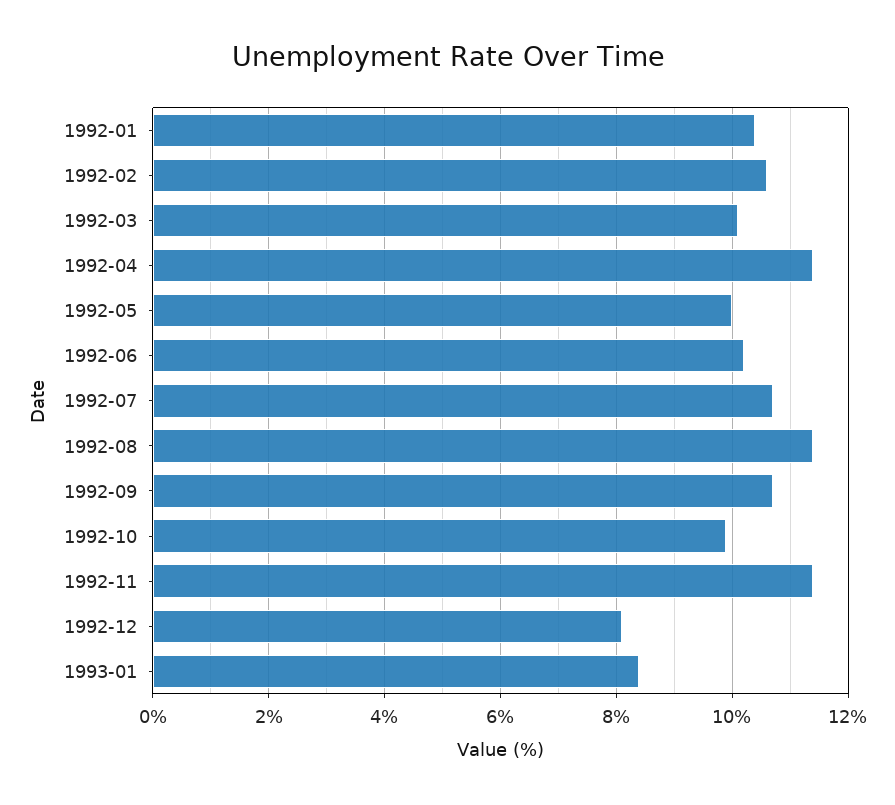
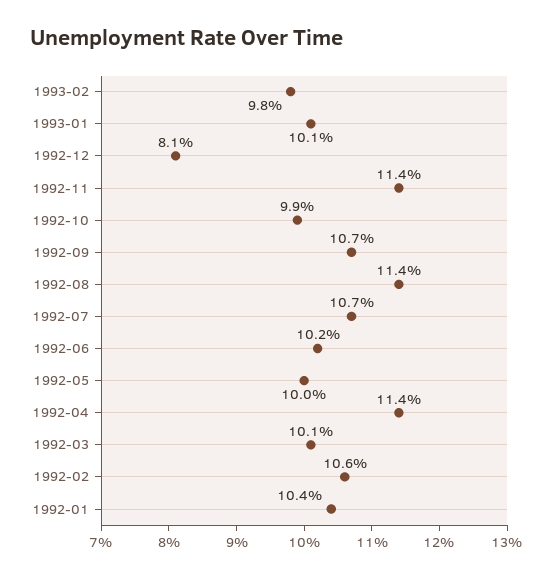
1993-01: 8.5 -> 10.1
1993-02: none -> 9.8

